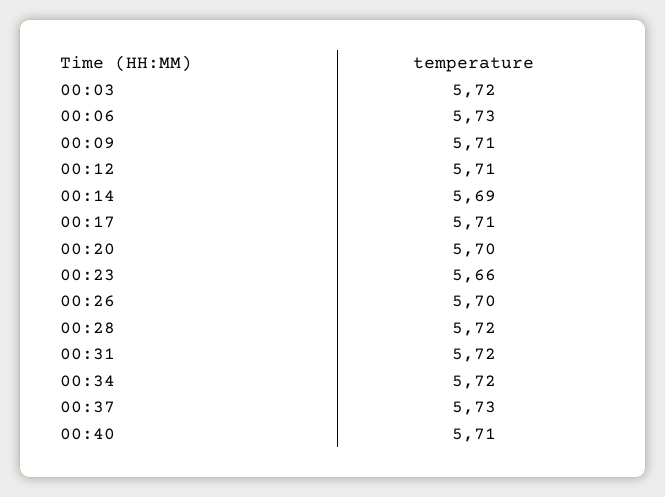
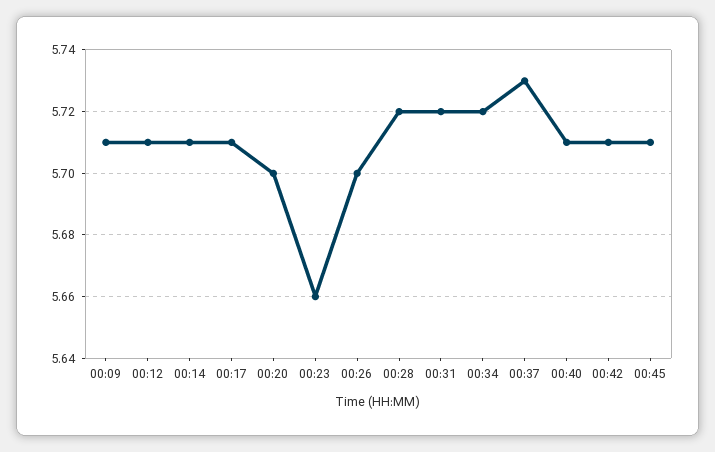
00:03: 5.72 -> none
00:06: 5.73 -> none
00:14: 5.69 -> 5.71
00:42: none -> 5.71
00:45: none -> 5.71

